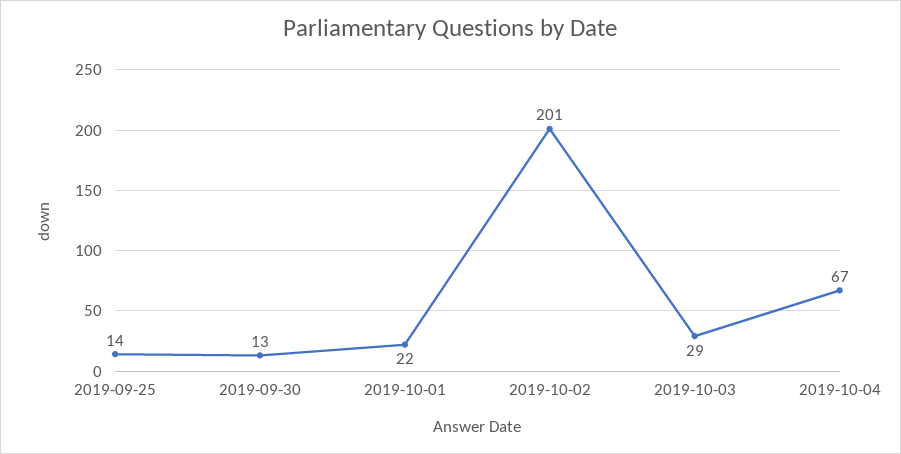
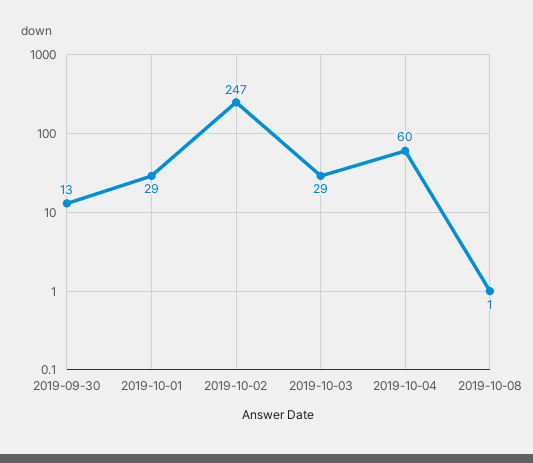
2019-09-25: 14 -> none
2019-10-01: 22 -> 29
2019-10-02: 201 -> 247
2019-10-04: 67 -> 60
2019-10-08: none -> 1

